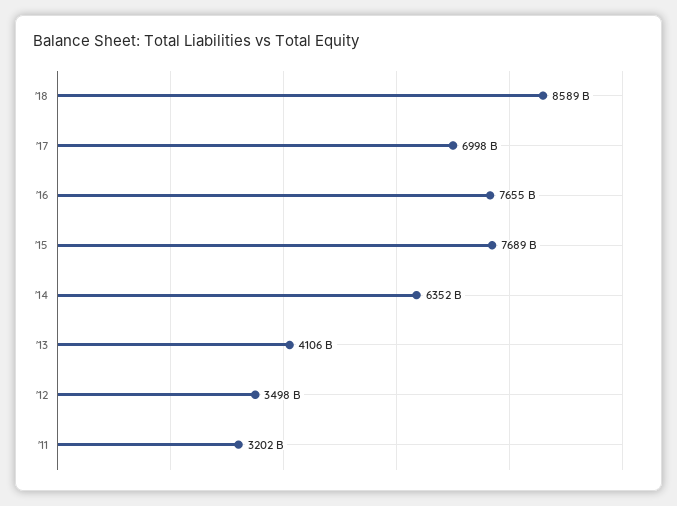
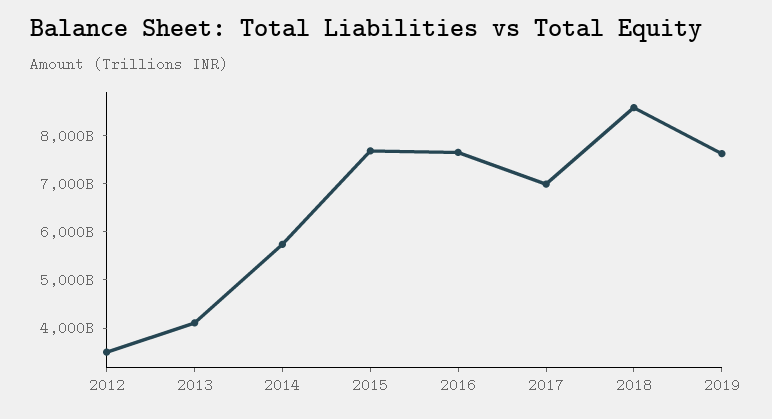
'14: 6352000000000 -> 5800000000000
'11: 3202000000000 -> none
2019: none -> 7600000000000

